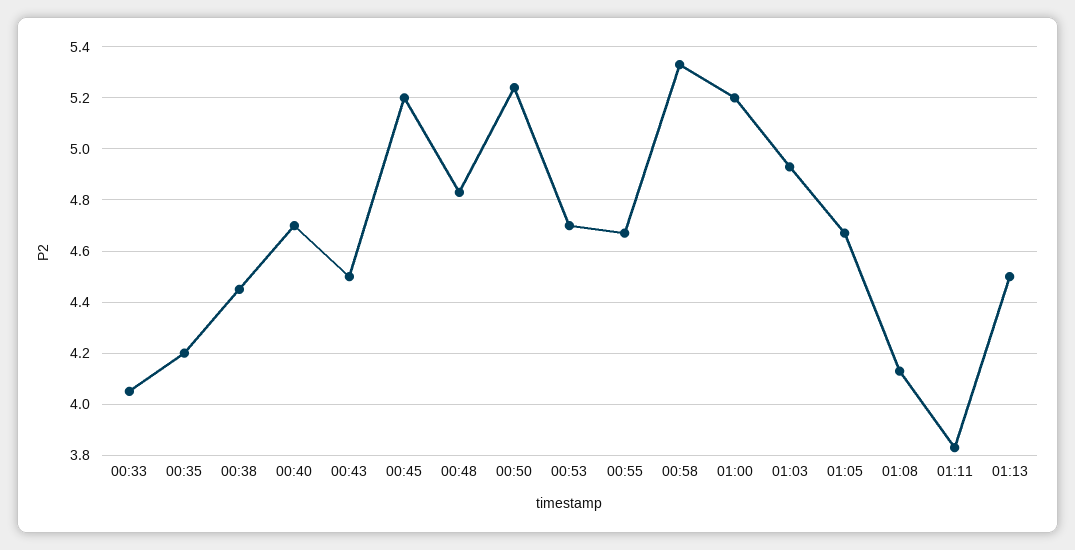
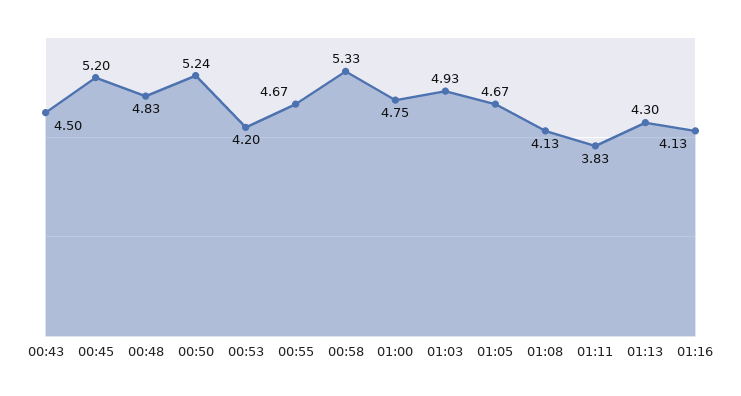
00:33: 4.05 -> none
00:35: 4.2 -> none
00:38: 4.45 -> none
00:40: 4.7 -> none
00:53: 4.7 -> 4.2
01:00: 5.2 -> 4.75
01:13: 4.5 -> 4.3
01:16: none -> 4.13

